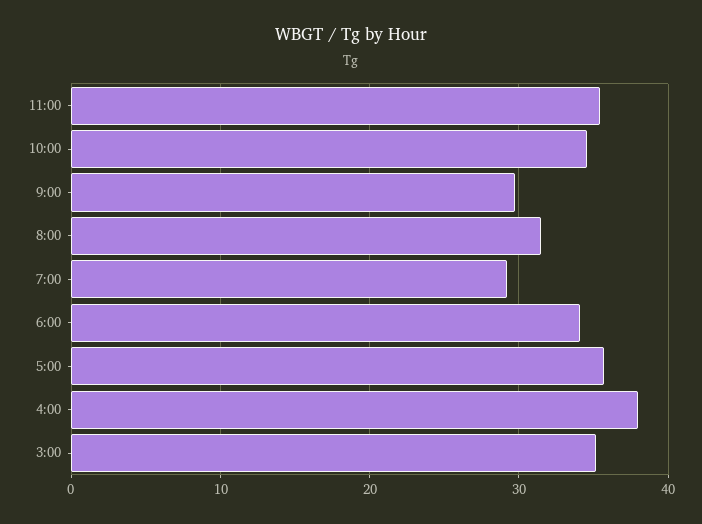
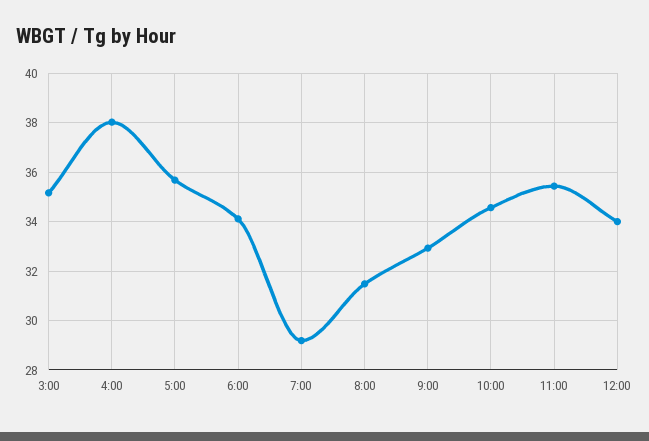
9:00: 30 -> 33
12:00: none -> 34

